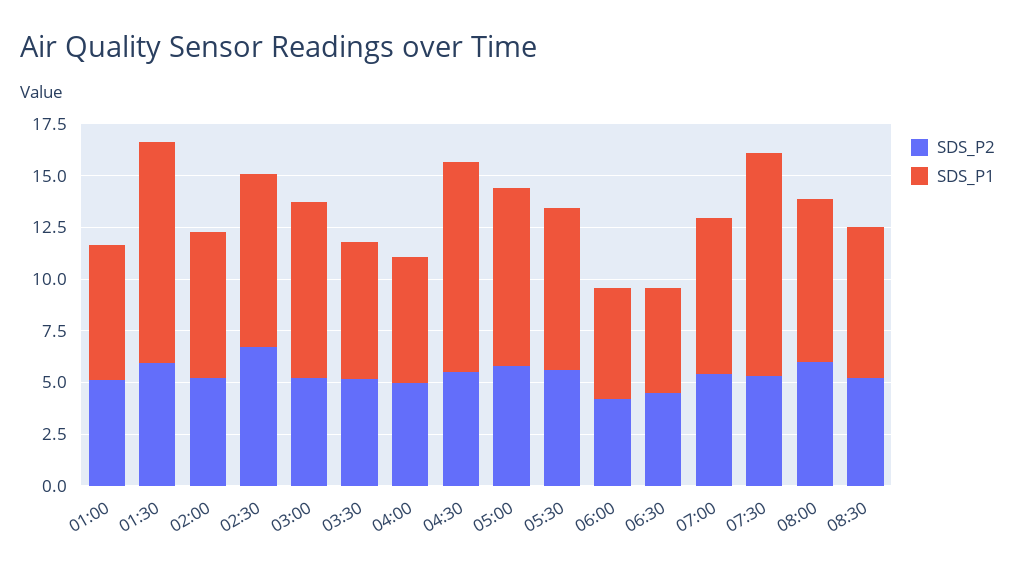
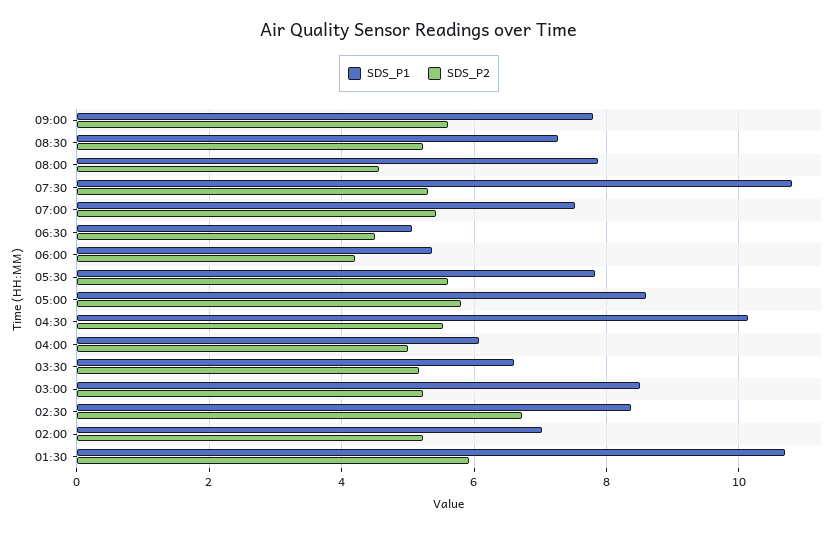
SDS_P2, 01:00: 5 -> none
SDS_P1, 01:00: 6.5 -> none
SDS_P2, 08:00: 6 -> 4.6
SDS_P1, 09:00: none -> 7.8
SDS_P2, 09:00: none -> 5.6

